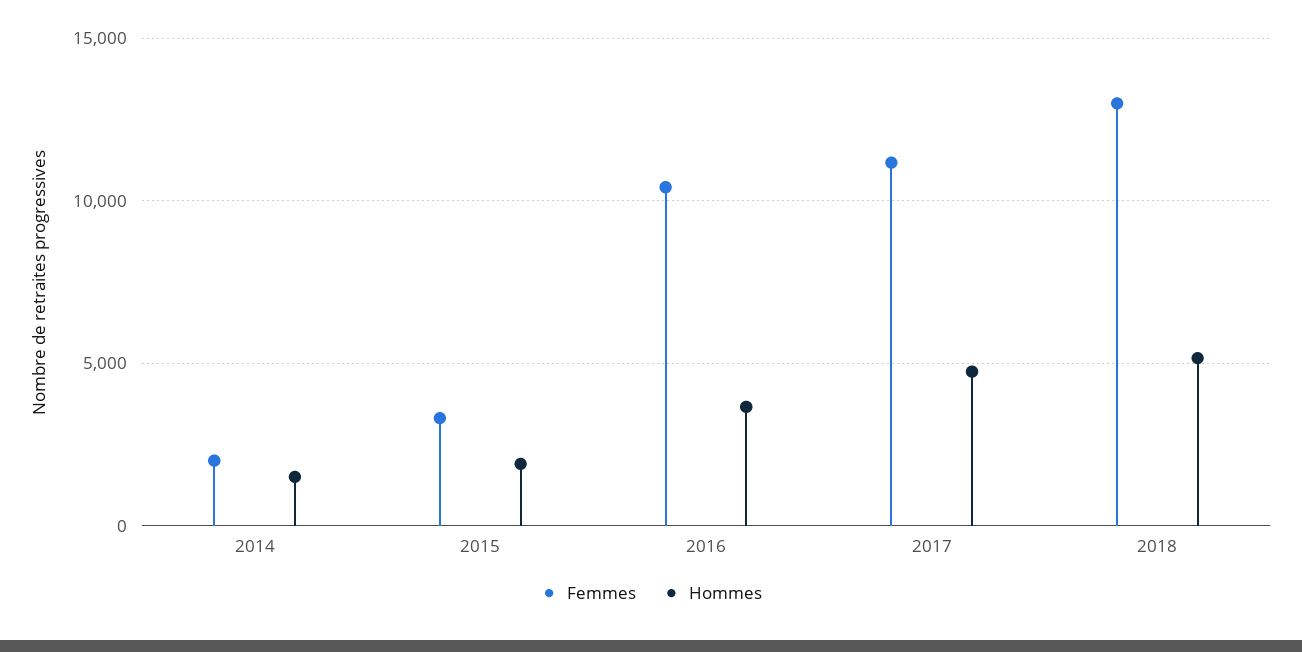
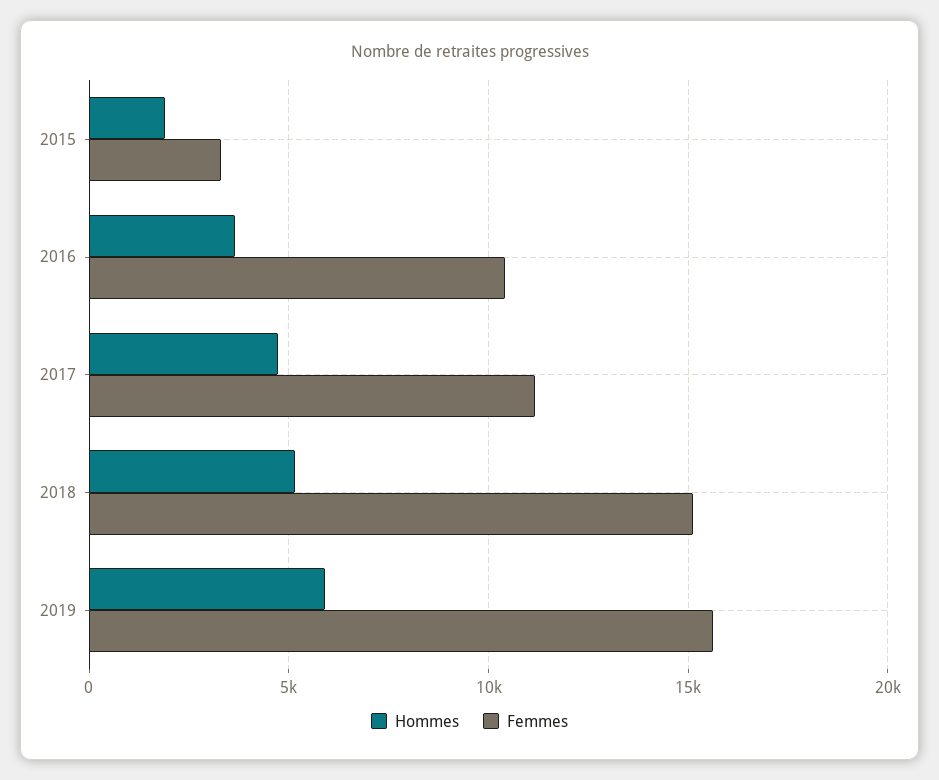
Femmes, 2014: 2000 -> none
Hommes, 2014: 1500 -> none
Femmes, 2018: 13000 -> 15000
Hommes, 2019: none -> 6000
Femmes, 2019: none -> 15500

